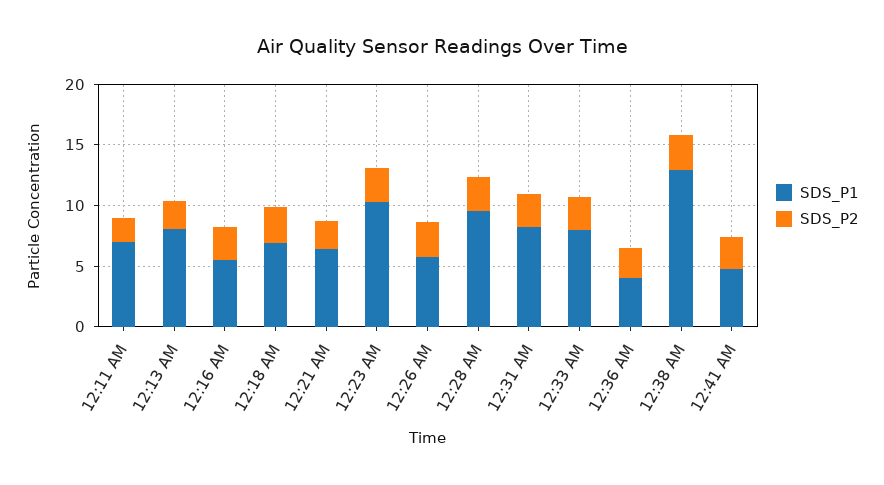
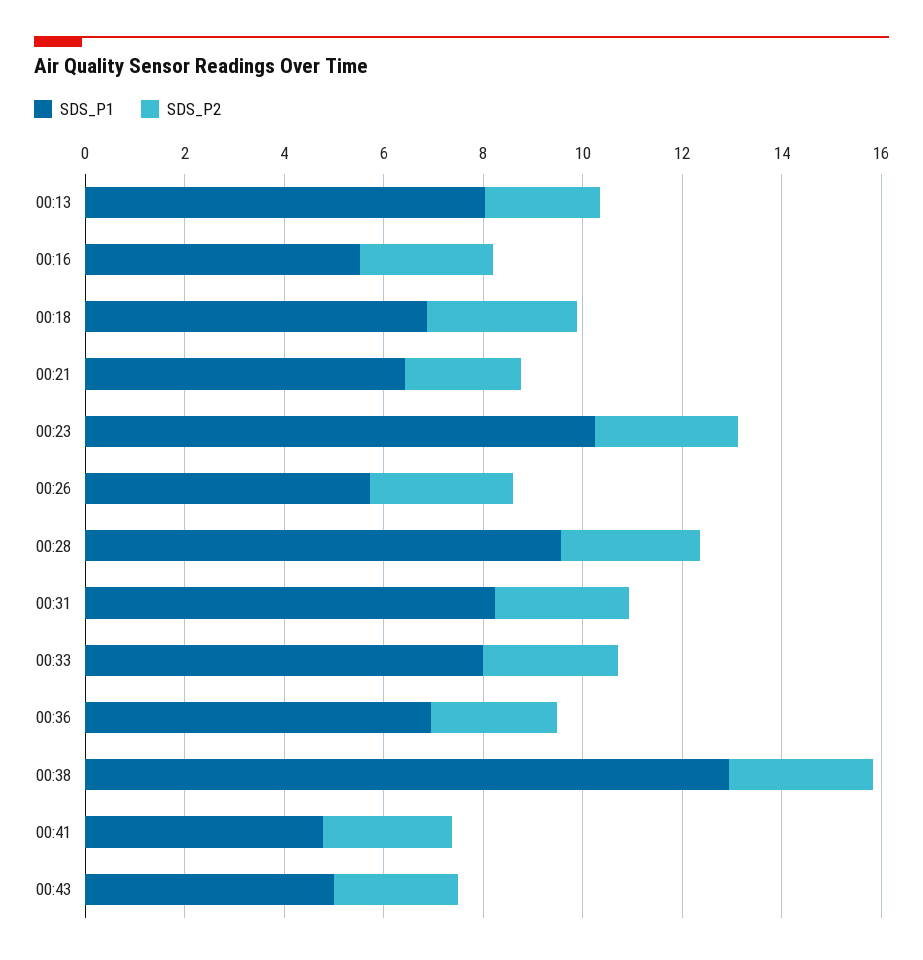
SDS_P1, 12:11 AM: 7 -> none
SDS_P2, 12:11 AM: 2 -> none
SDS_P1, 12:36 AM: 4 -> 7
SDS_P1, 00:43: none -> 5
SDS_P2, 00:43: none -> 2.5

